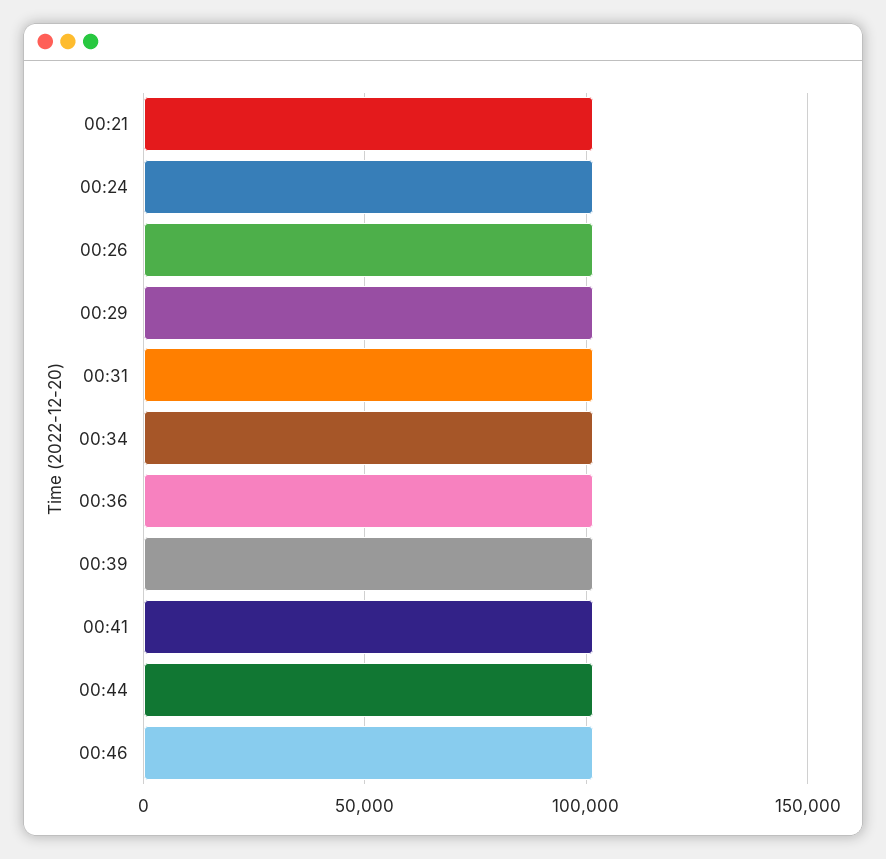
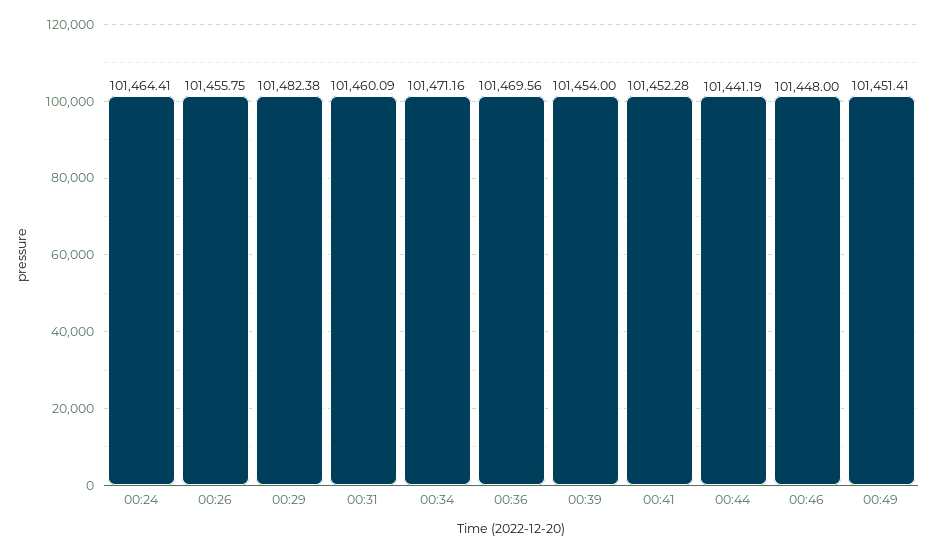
00:21: 100000 -> none
00:49: none -> 101451.41

